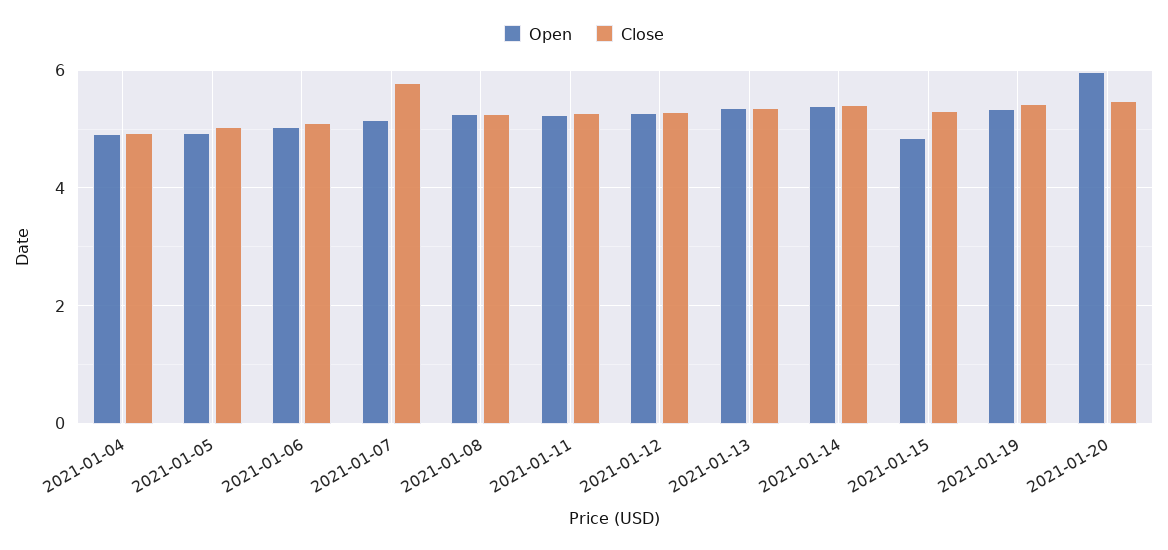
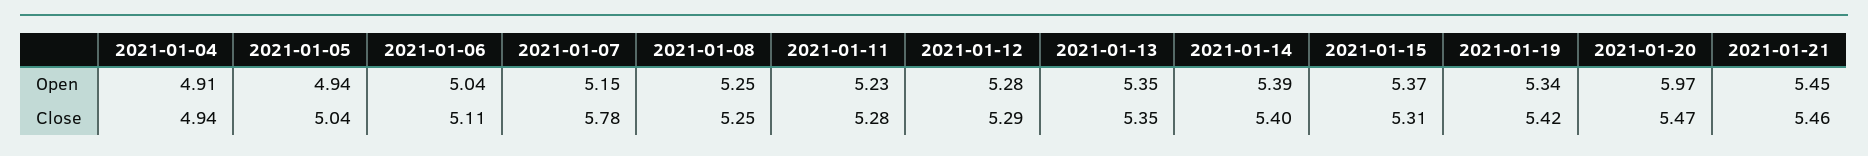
Open, 2021-01-15: 4.8 -> 5.37
Open, 2021-01-21: none -> 5.45
Close, 2021-01-21: none -> 5.46

